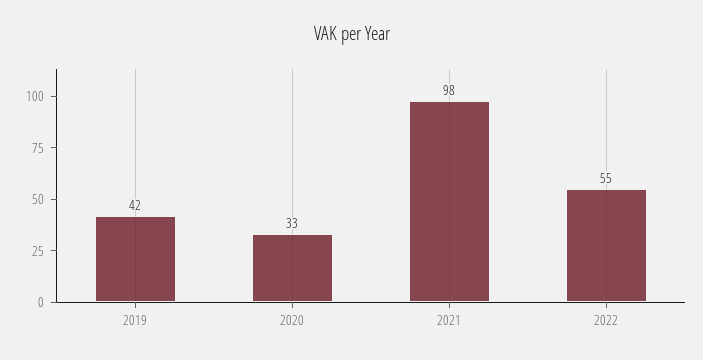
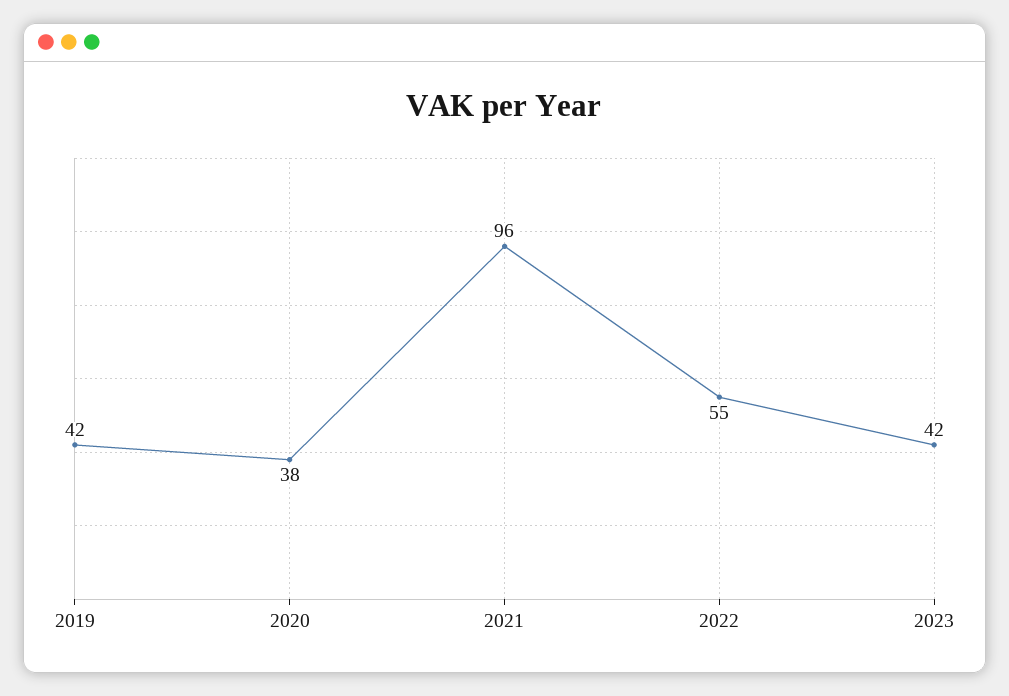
2020: 33 -> 38
2021: 98 -> 96
2023: none -> 42

